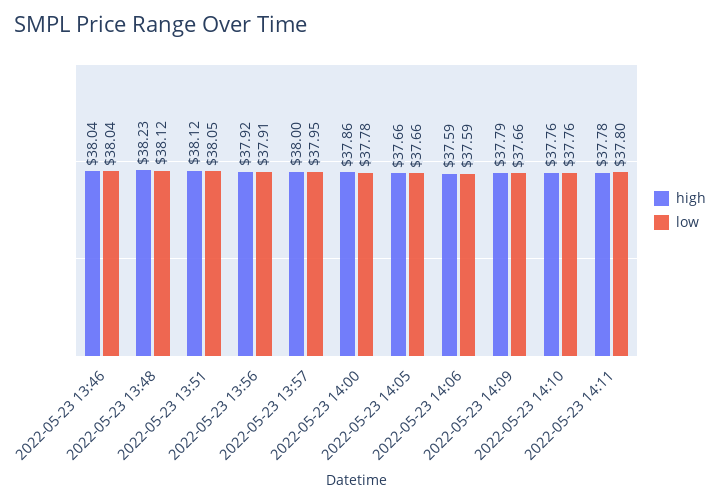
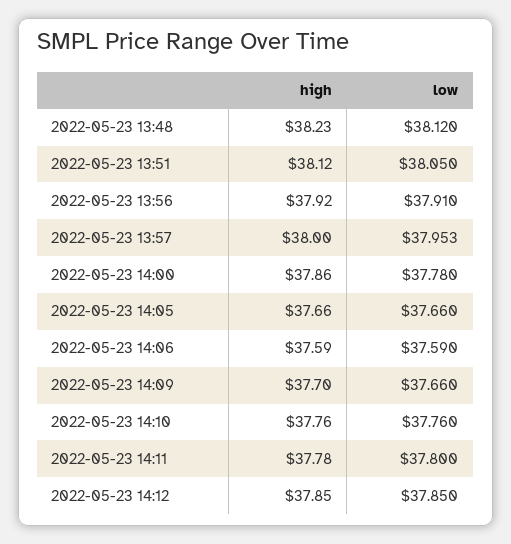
high, 2022-05-23 13:46: 38.04 -> none
low, 2022-05-23 13:46: 38.04 -> none
high, 2022-05-23 14:09: 37.79 -> 37.7
high, 2022-05-23 14:12: none -> 37.85
low, 2022-05-23 14:12: none -> 37.85

